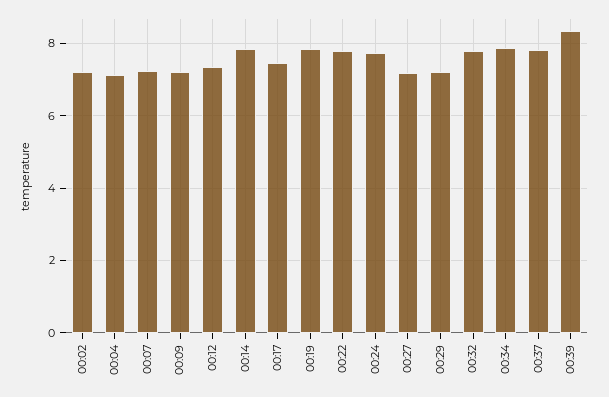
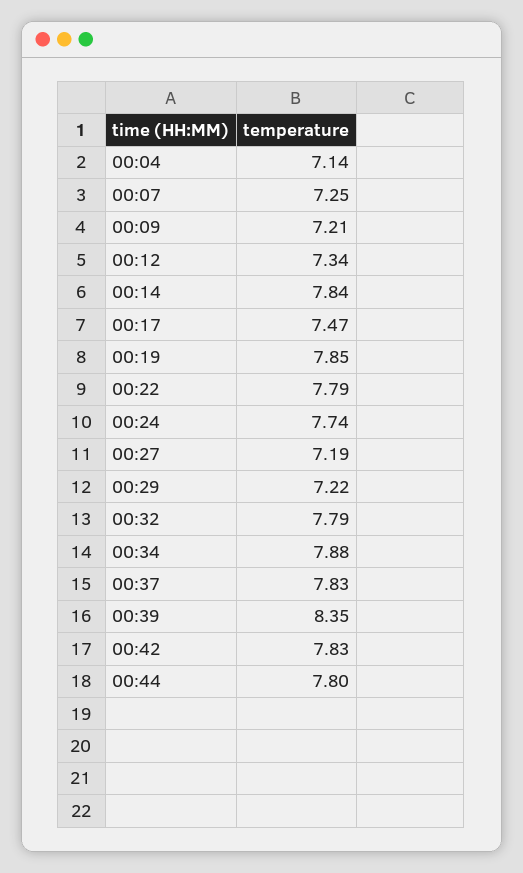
00:02: 7.2 -> none
00:42: none -> 7.83
00:44: none -> 7.8

